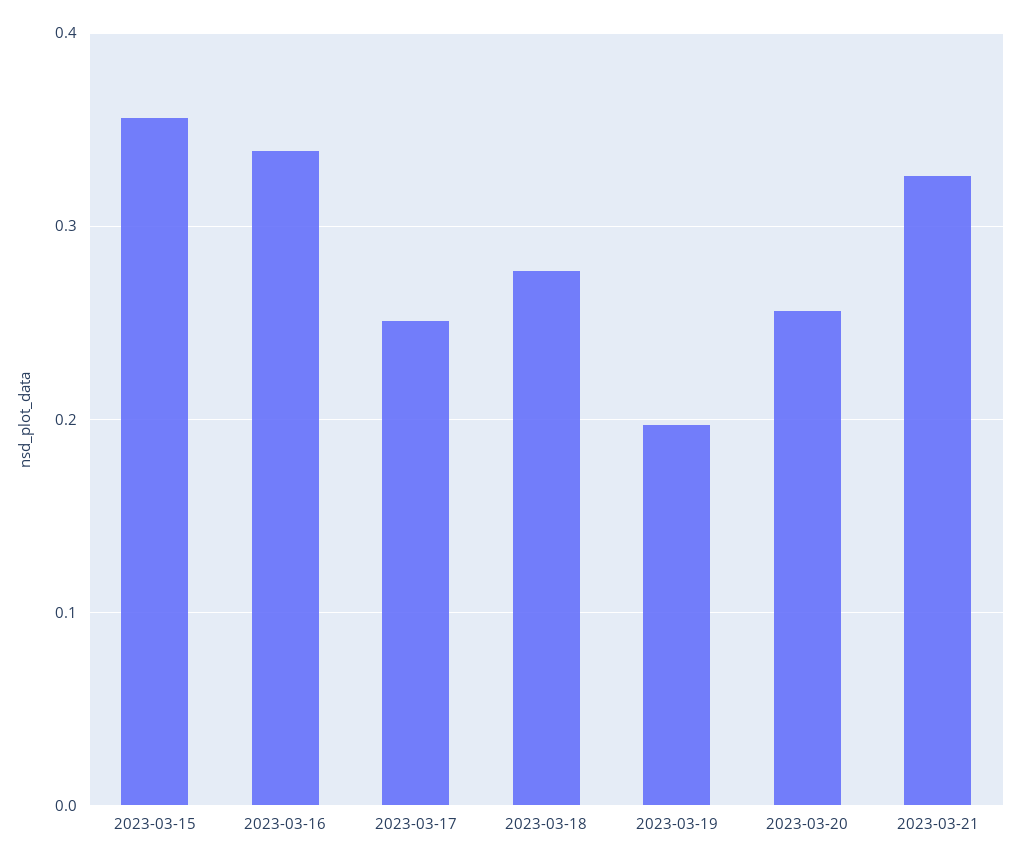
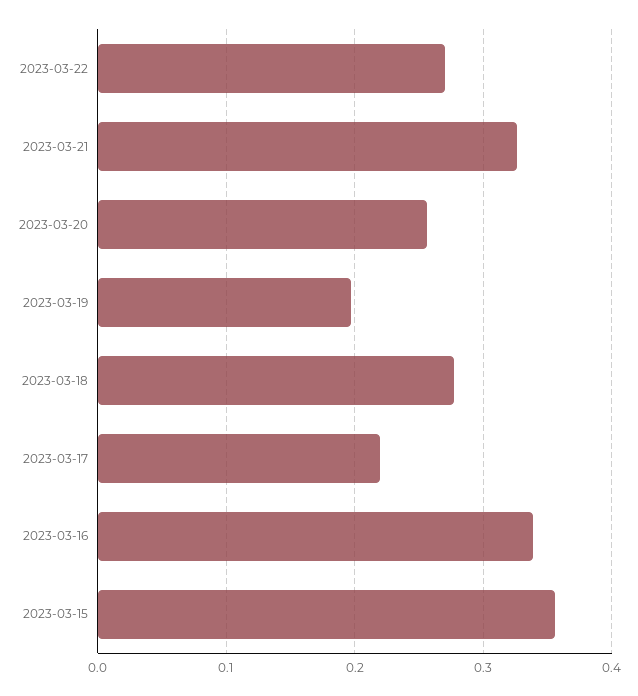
2023-03-17: 0.25 -> 0.22
2023-03-22: none -> 0.27

